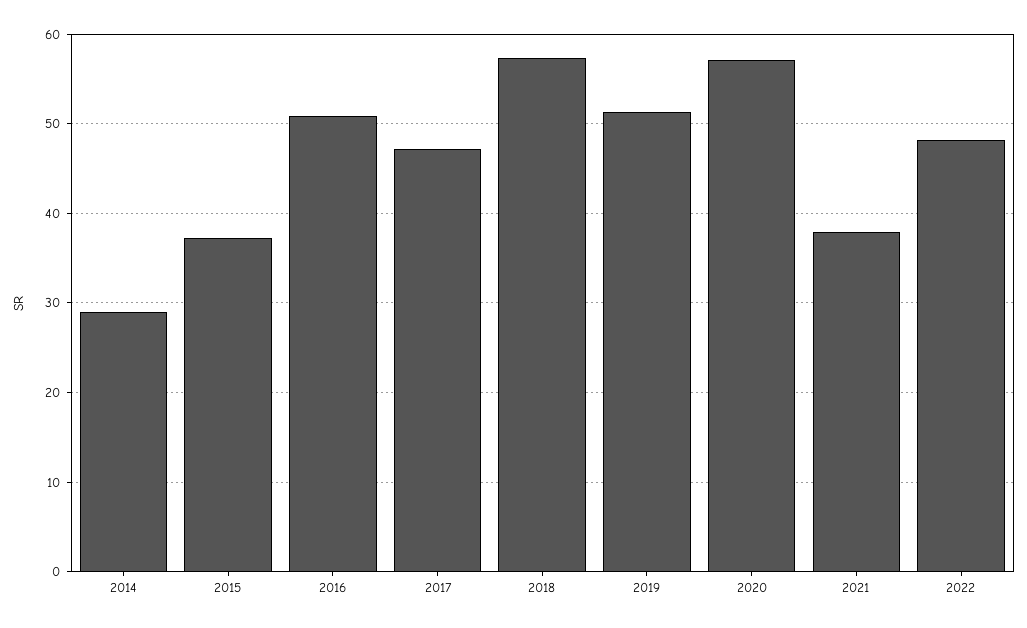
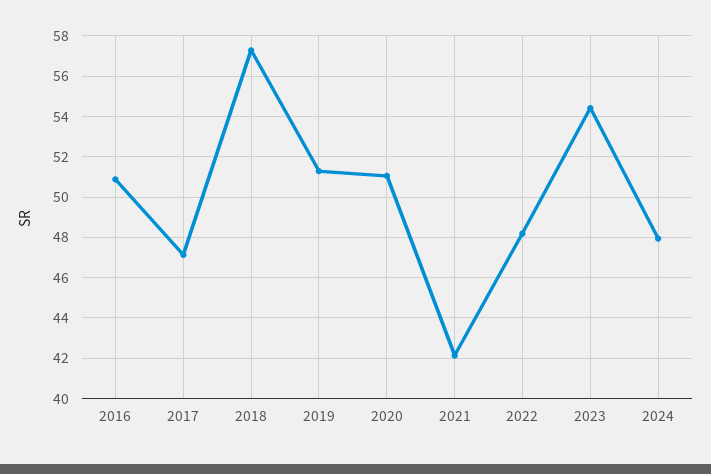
2014: 29 -> none
2015: 37 -> none
2020: 57 -> 51
2021: 38 -> 42
2023: none -> 54.5
2024: none -> 48

